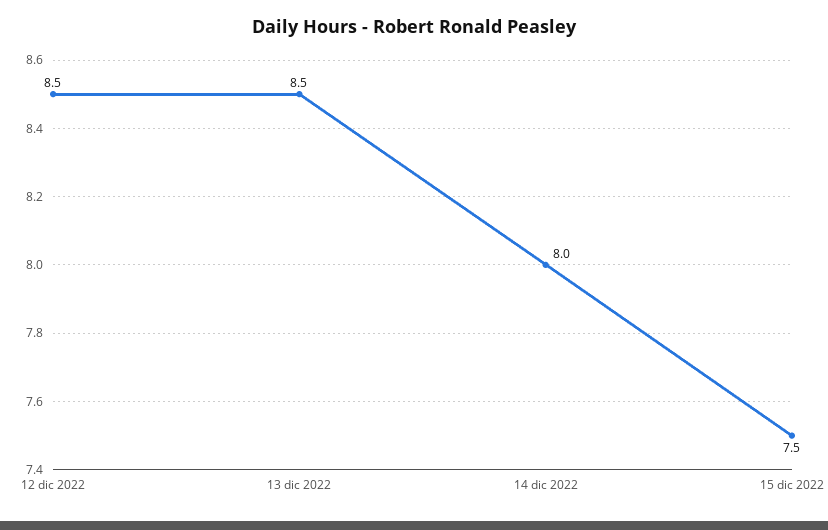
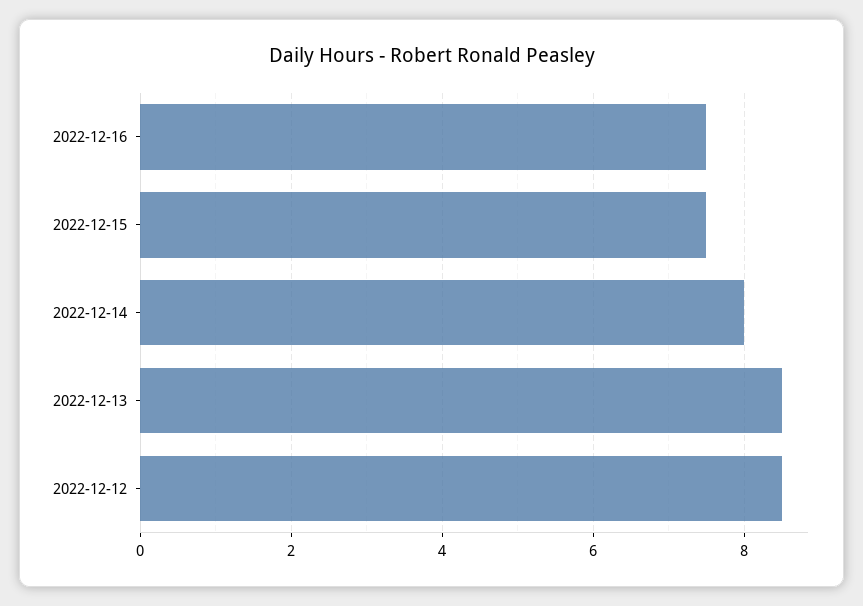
2022-12-16: none -> 7.5

